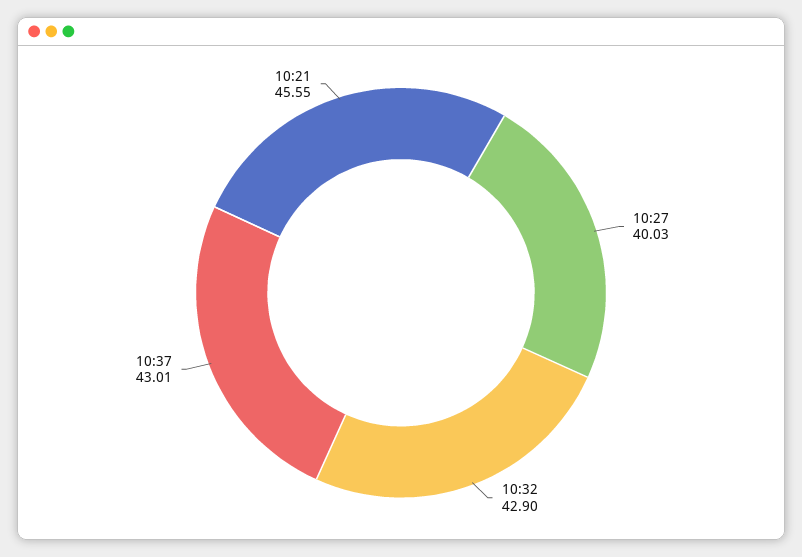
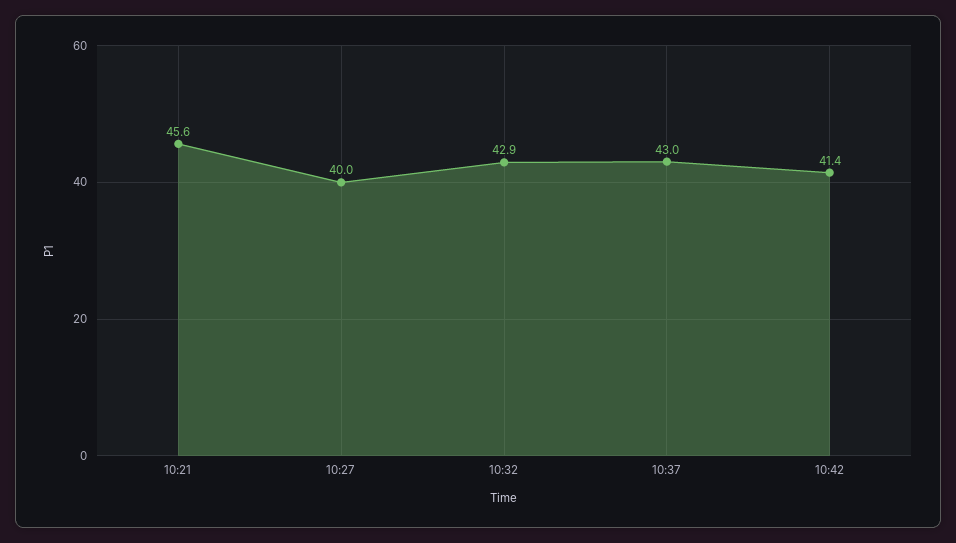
10:42: none -> 41.4

